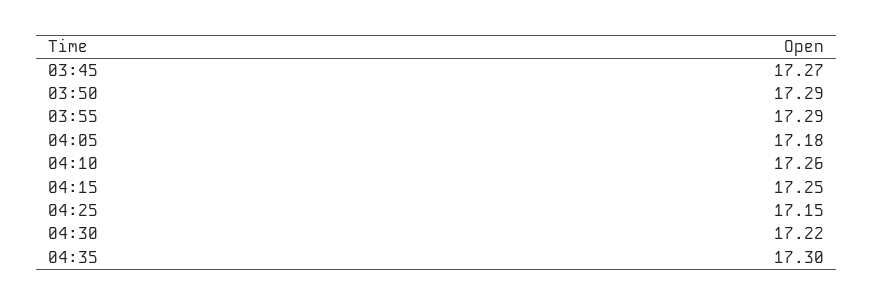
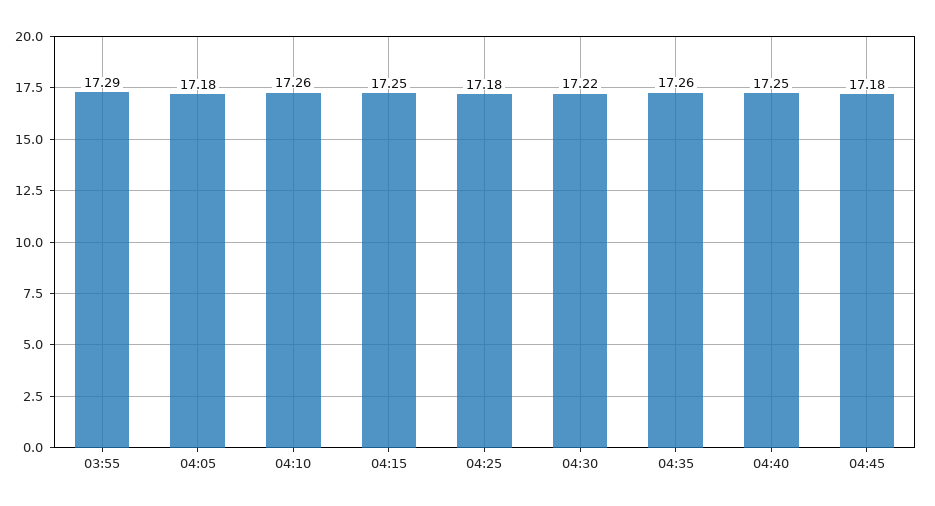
03:45: 17.27 -> none
03:50: 17.29 -> none
04:25: 17.15 -> 17.18
04:35: 17.3 -> 17.26
04:40: none -> 17.25
04:45: none -> 17.18

